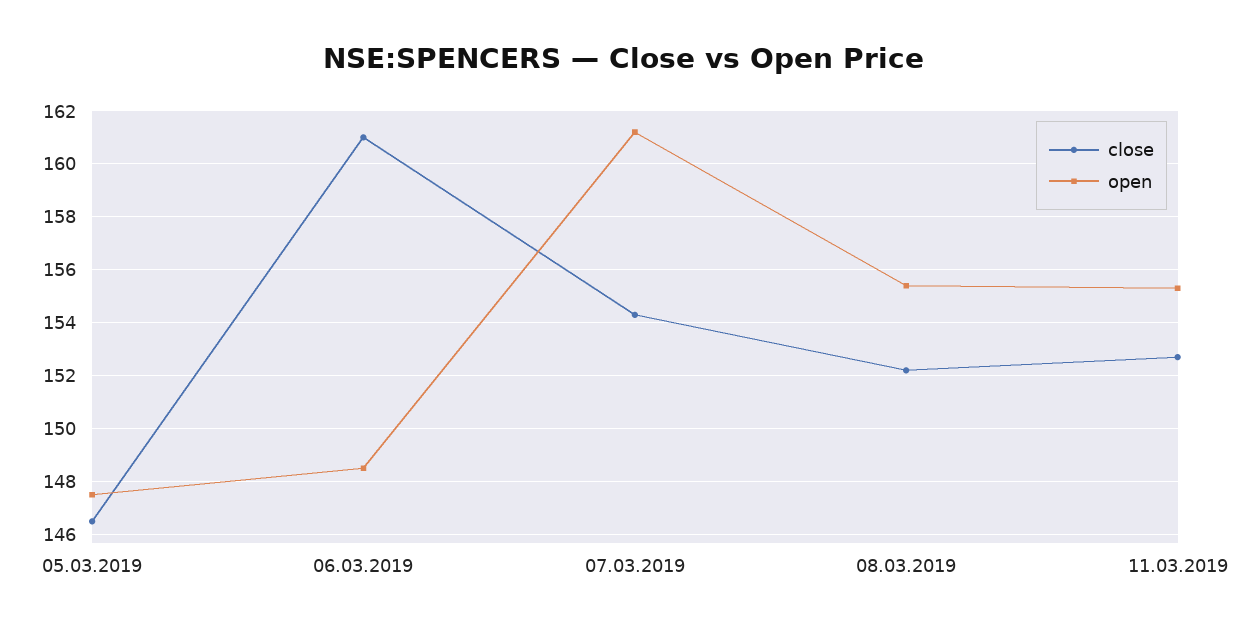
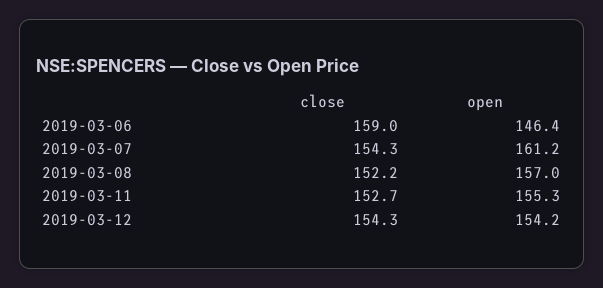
close, 05.03.2019: 146.5 -> none
open, 05.03.2019: 147.5 -> none
close, 06.03.2019: 161 -> 159
open, 06.03.2019: 148.5 -> 146.4
open, 08.03.2019: 155.5 -> 157
close, 2019-03-12: none -> 154.3
open, 2019-03-12: none -> 154.2

